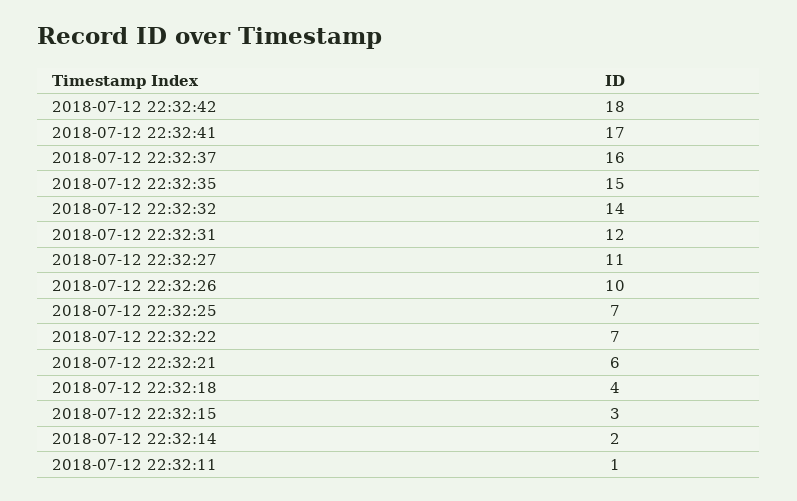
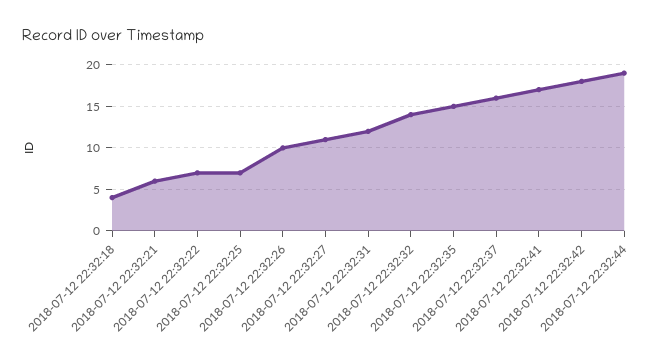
2018-07-12 22:32:15: 3 -> none
2018-07-12 22:32:14: 2 -> none
2018-07-12 22:32:11: 1 -> none
2018-07-12 22:32:44: none -> 19

